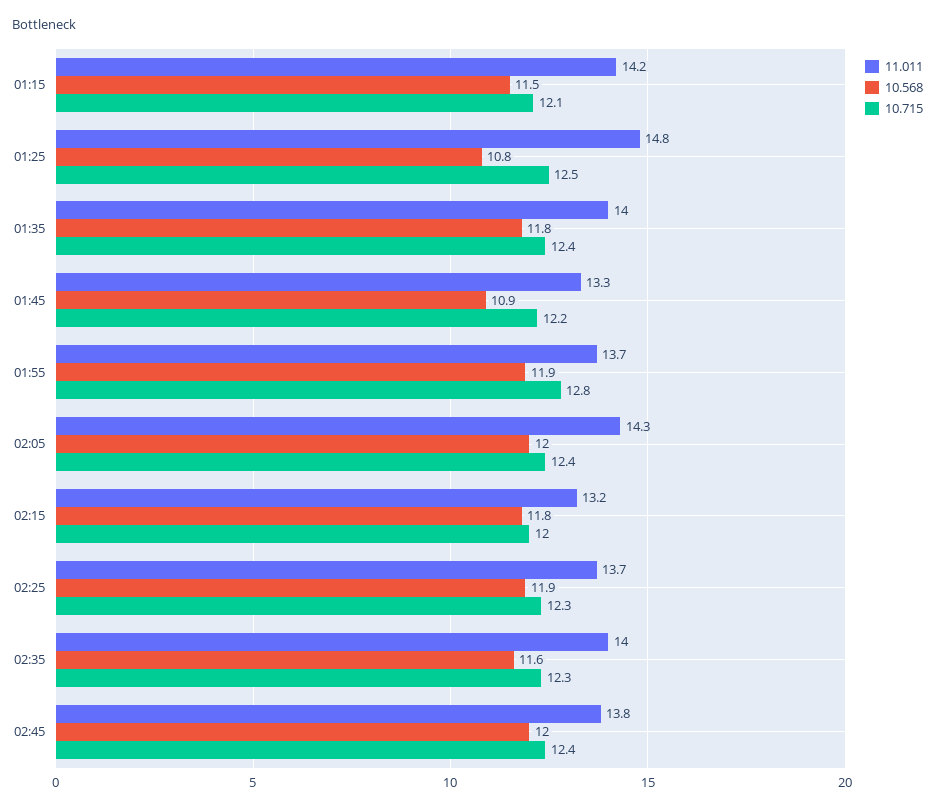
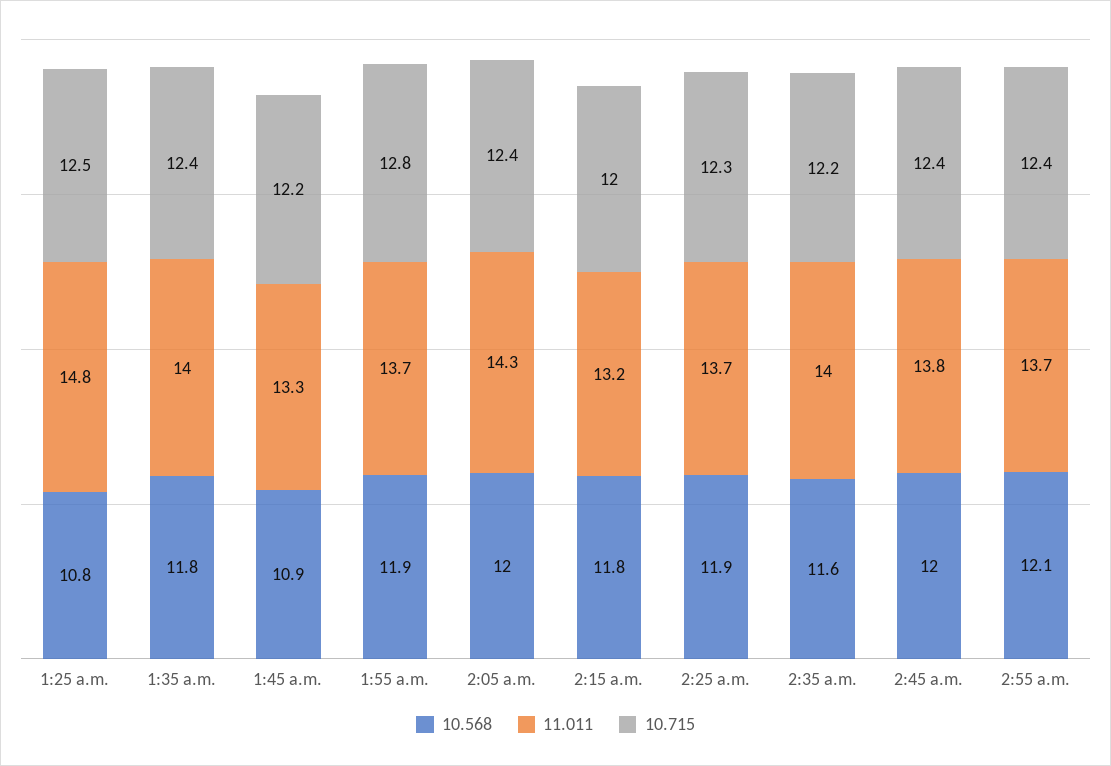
11.011, 01:15: 14.2 -> none
10.568, 01:15: 11.5 -> none
10.715, 01:15: 12.1 -> none
10.715, 02:35: 12.3 -> 12.2
10.568, 2:55 a.m.: none -> 12.1
11.011, 2:55 a.m.: none -> 13.7
10.715, 2:55 a.m.: none -> 12.4

